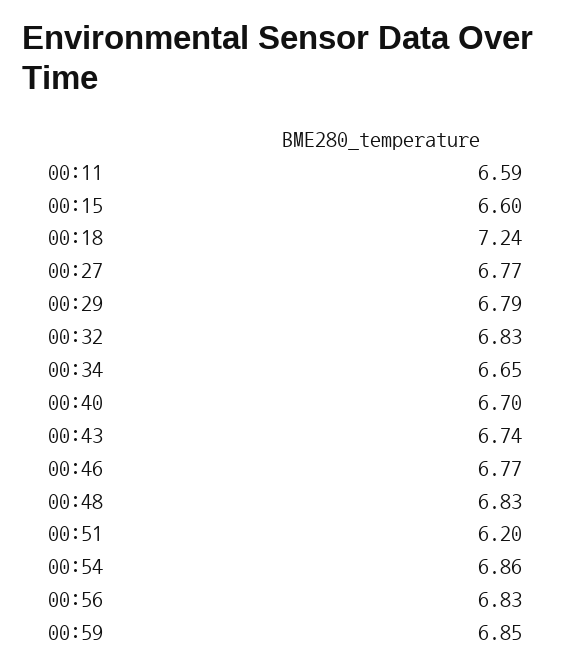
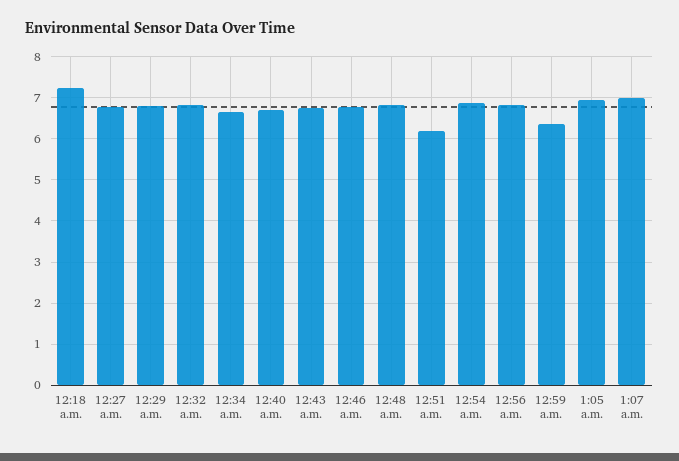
00:11: 6.59 -> none
00:15: 6.6 -> none
00:59: 6.85 -> 6.4
1:05 a.m.: none -> 7
1:07 a.m.: none -> 7

